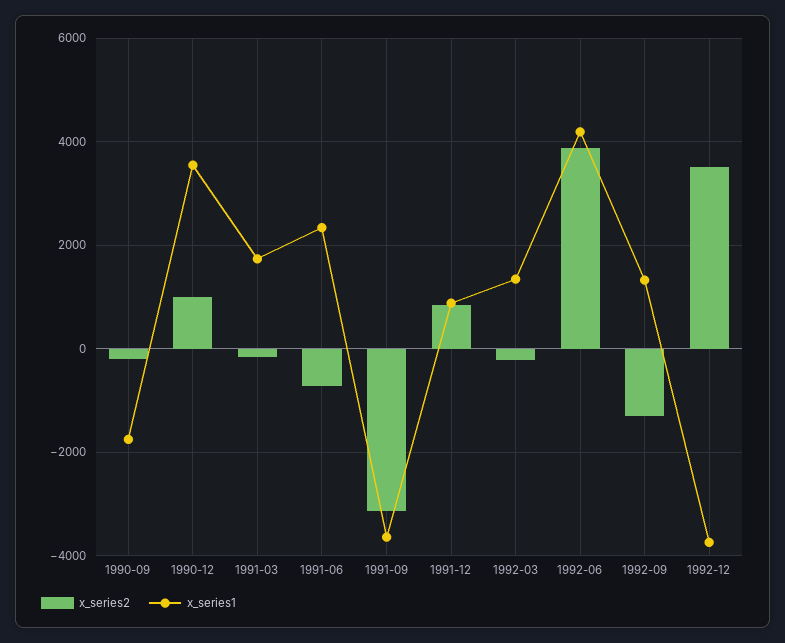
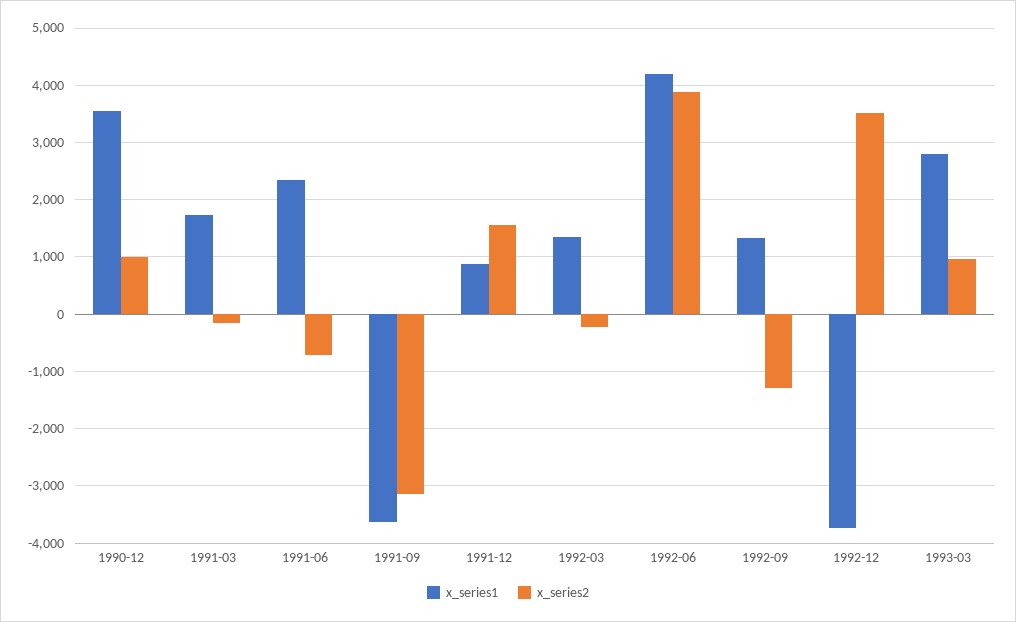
x_series2, 1990-09: -200 -> none
x_series1, 1990-09: -1800 -> none
x_series2, 1991-12: 800 -> 1600
x_series1, 1993-03: none -> 2800
x_series2, 1993-03: none -> 1000

